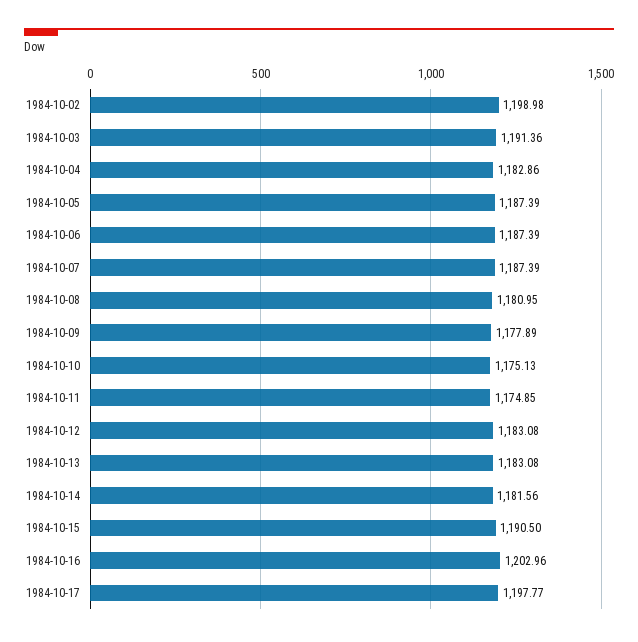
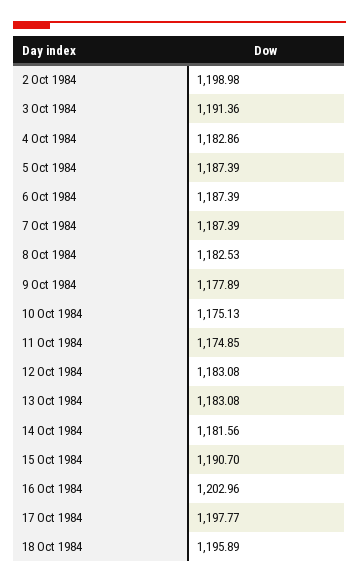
1984-10-08: 1180.95 -> 1182.53
1984-10-15: 1190.5 -> 1190.7
18 Oct 1984: none -> 1195.89

